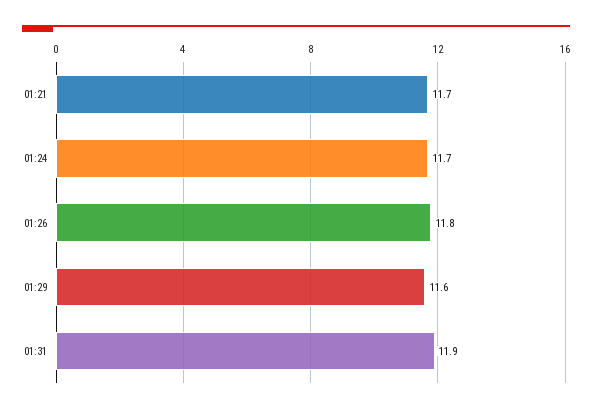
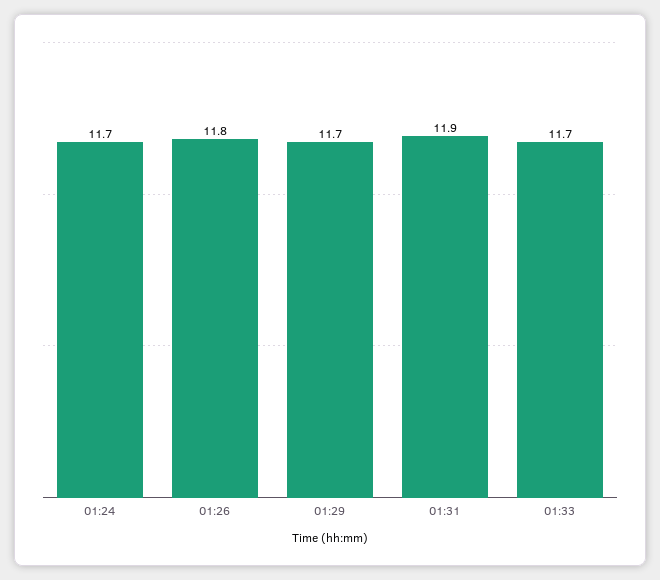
01:21: 11.7 -> none
01:29: 11.6 -> 11.7
01:33: none -> 11.7

